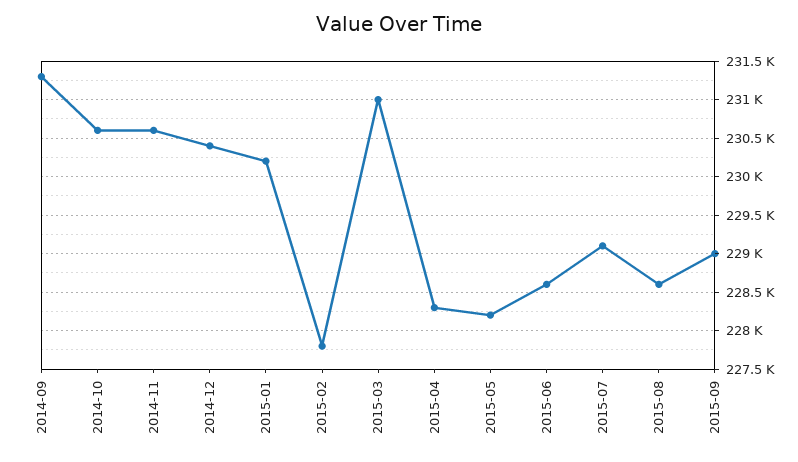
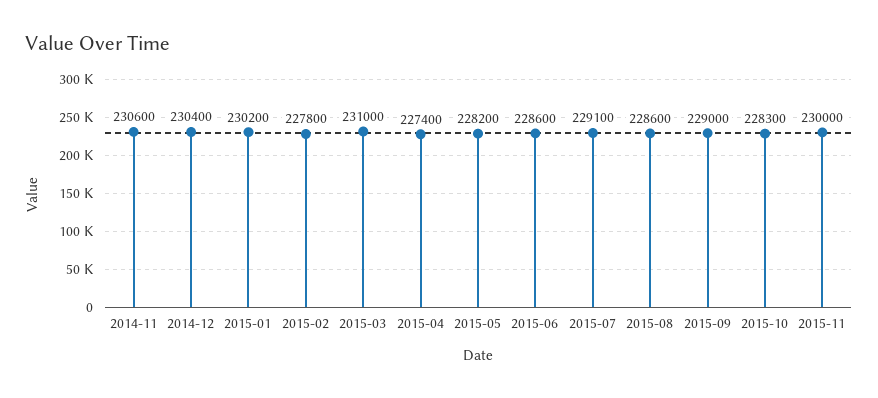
2014-09: 231300 -> none
2014-10: 230600 -> none
2015-04: 228300 -> 227400
2015-10: none -> 228300
2015-11: none -> 230000

